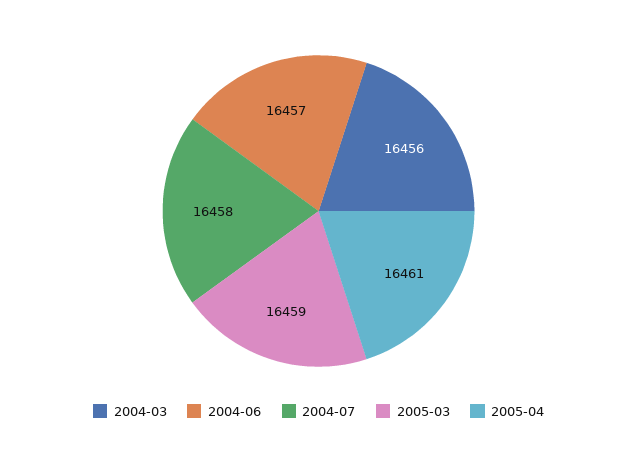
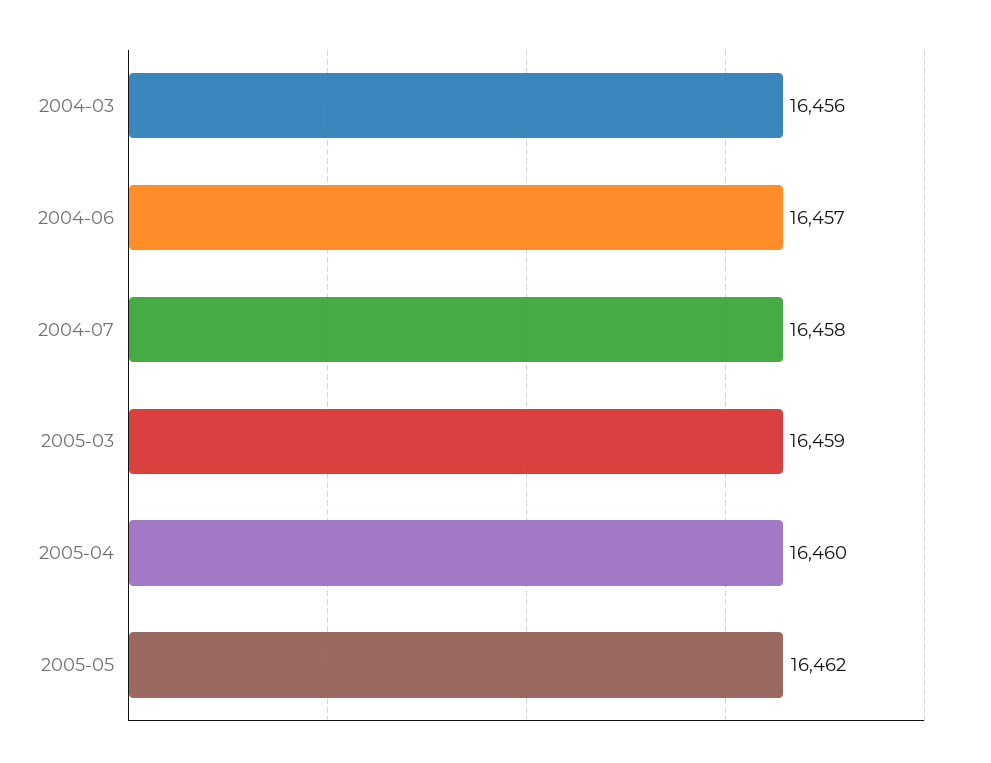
2005-04: 16461 -> 16460
2005-05: none -> 16462

